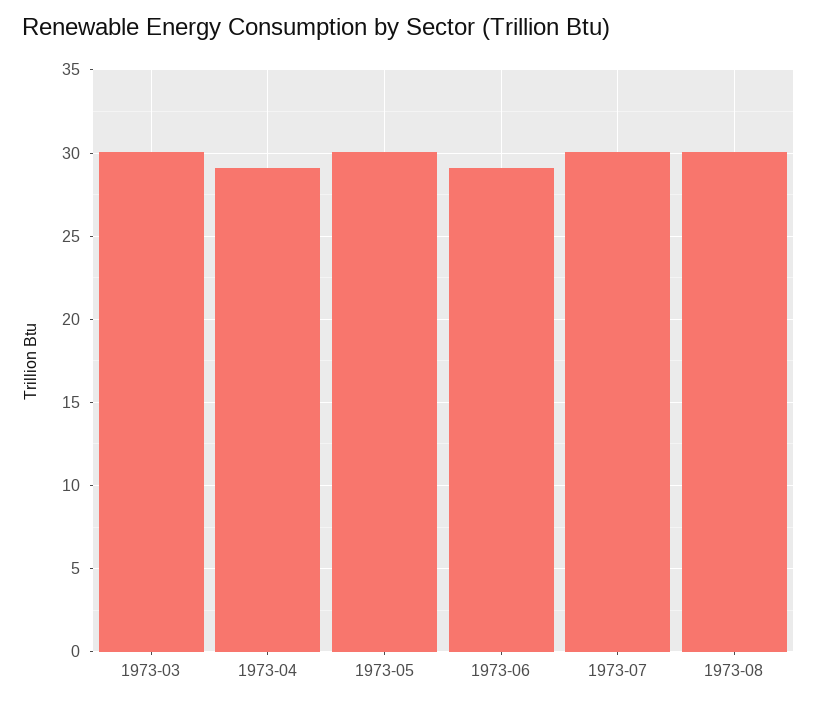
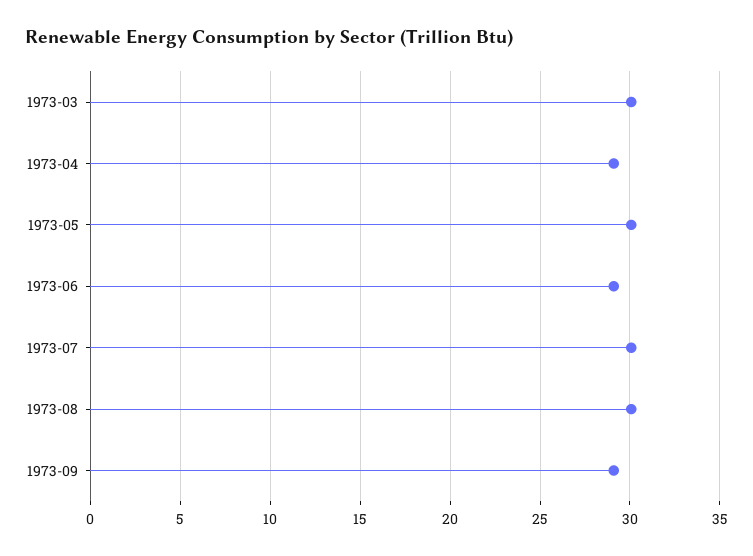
1973-09: none -> 29

